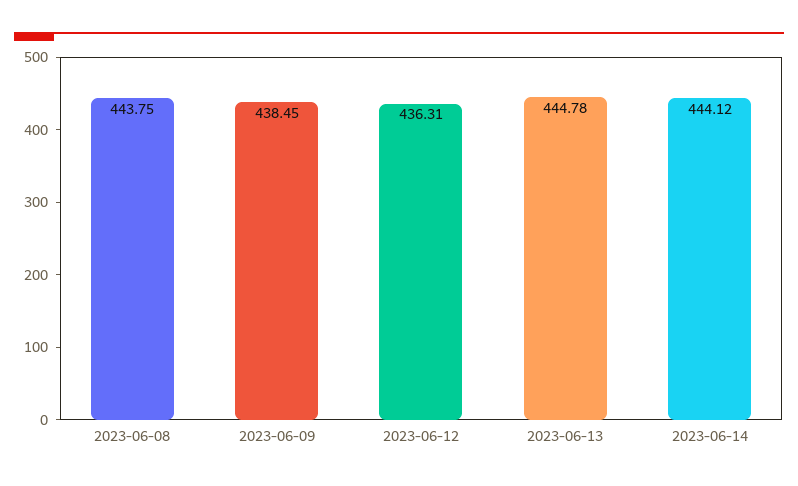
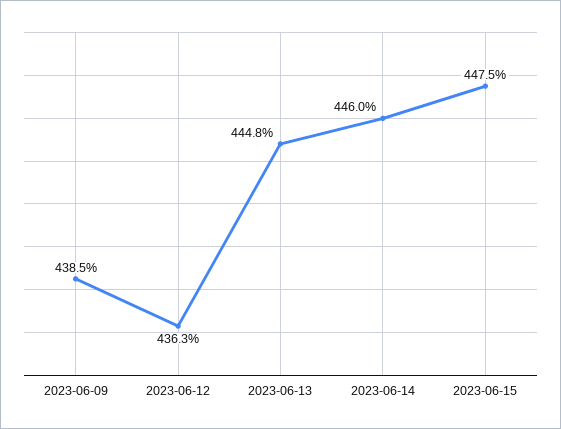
2023-06-08: 443.75 -> none
2023-06-14: 444.12 -> 446
2023-06-15: none -> 447.5

